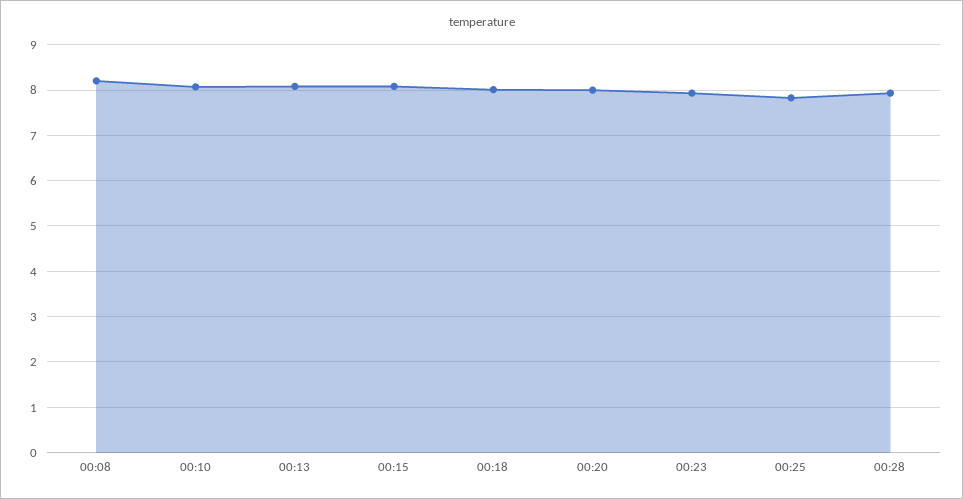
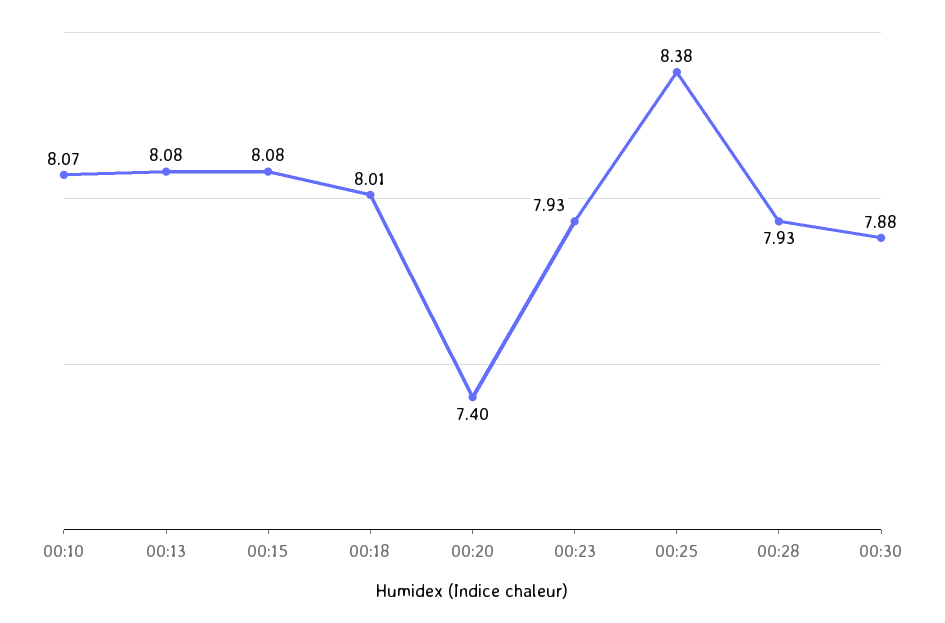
00:08: 8.2 -> none
00:20: 8 -> 7.4
00:25: 7.8 -> 8.38
00:30: none -> 7.88

